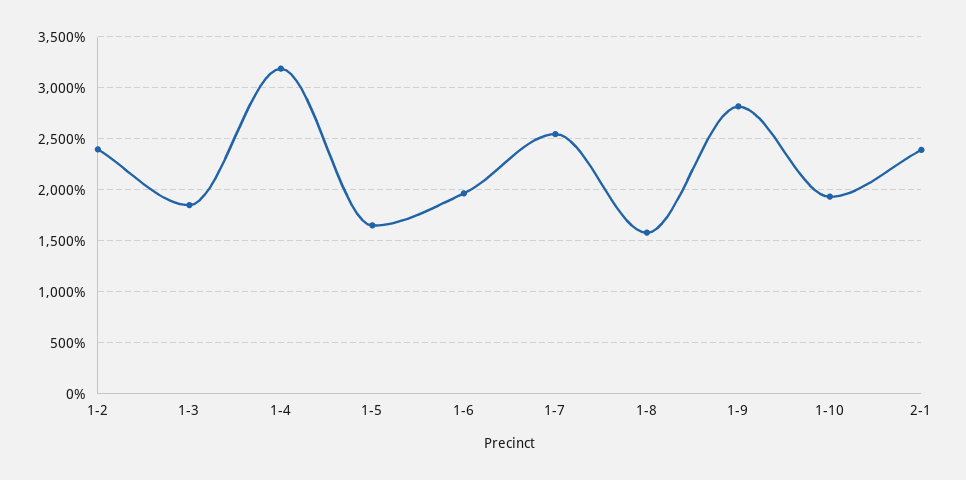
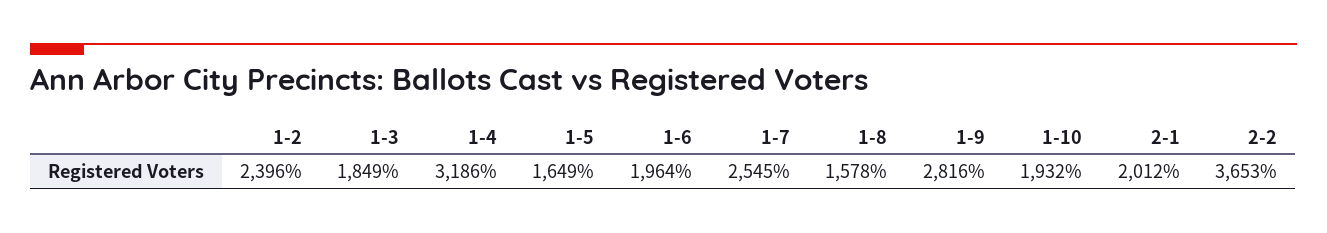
2-1: 2400 -> 2012
2-2: none -> 3653

